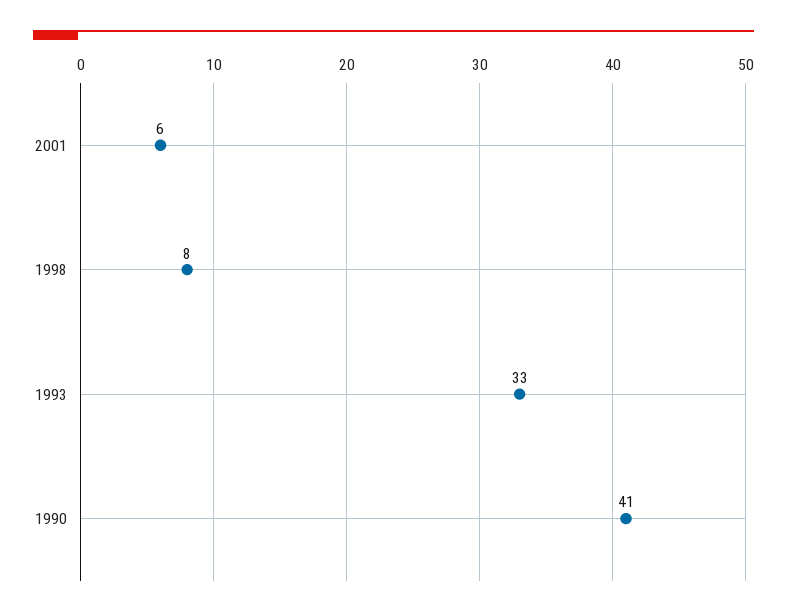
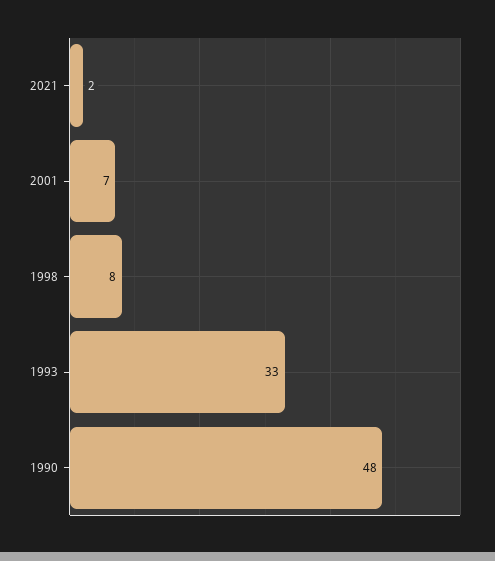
2001: 6 -> 7
1990: 41 -> 48
2021: none -> 2

